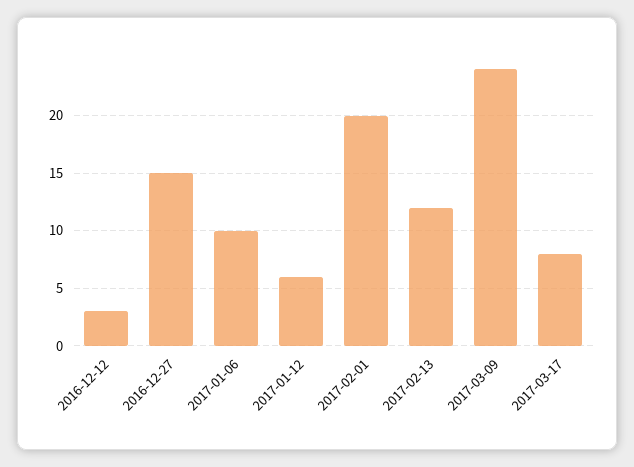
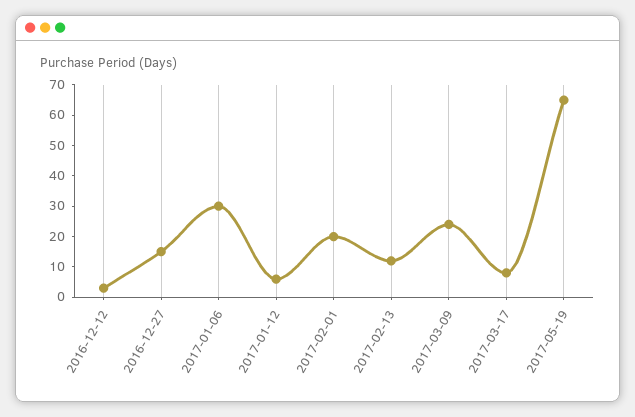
2017-01-06: 10 -> 30
2017-05-19: none -> 65

